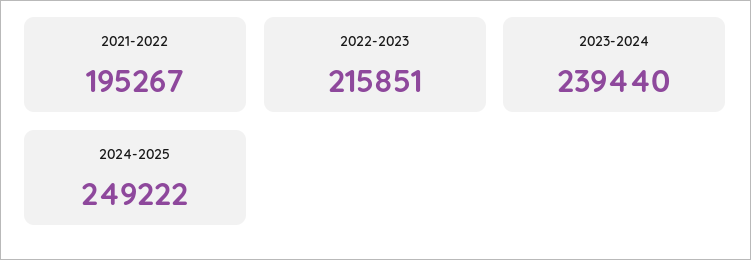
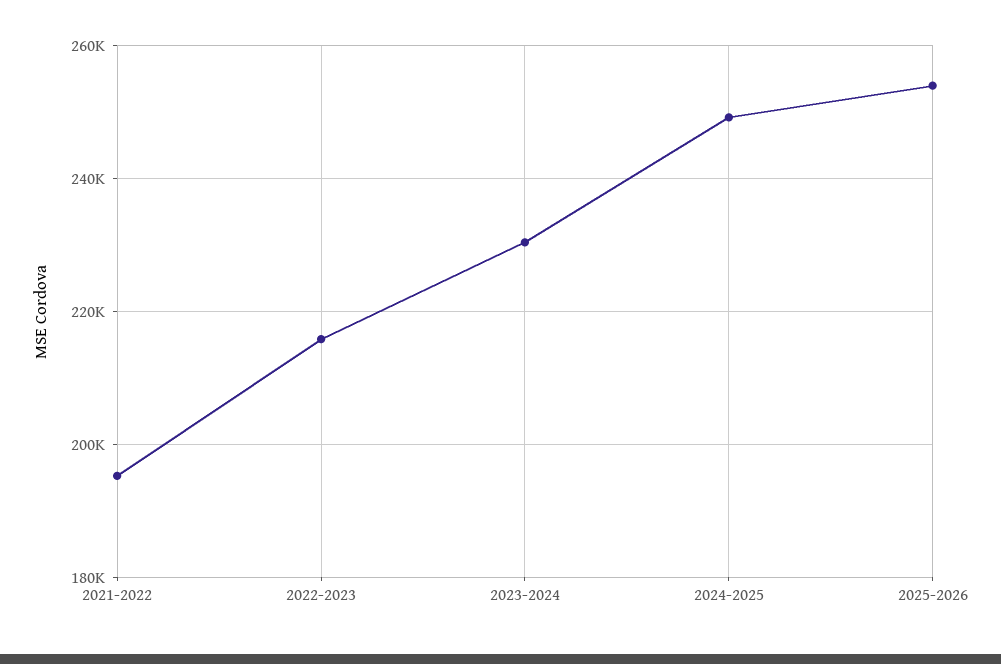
2023-2024: 239440 -> 230000
2025-2026: none -> 254000

